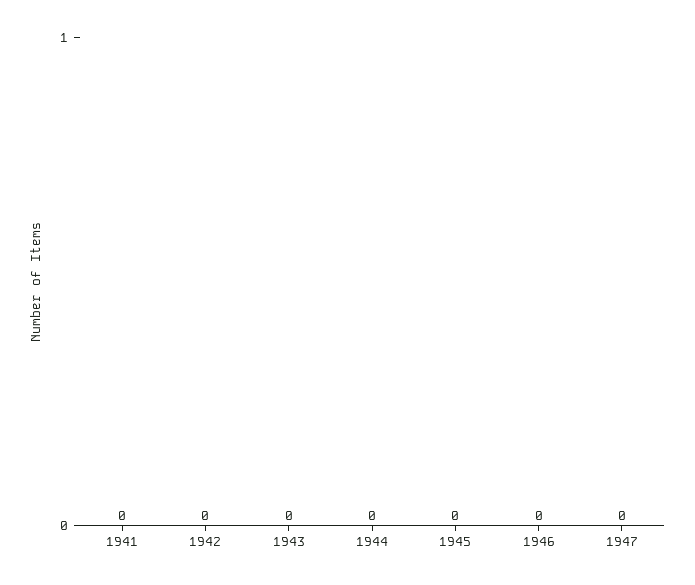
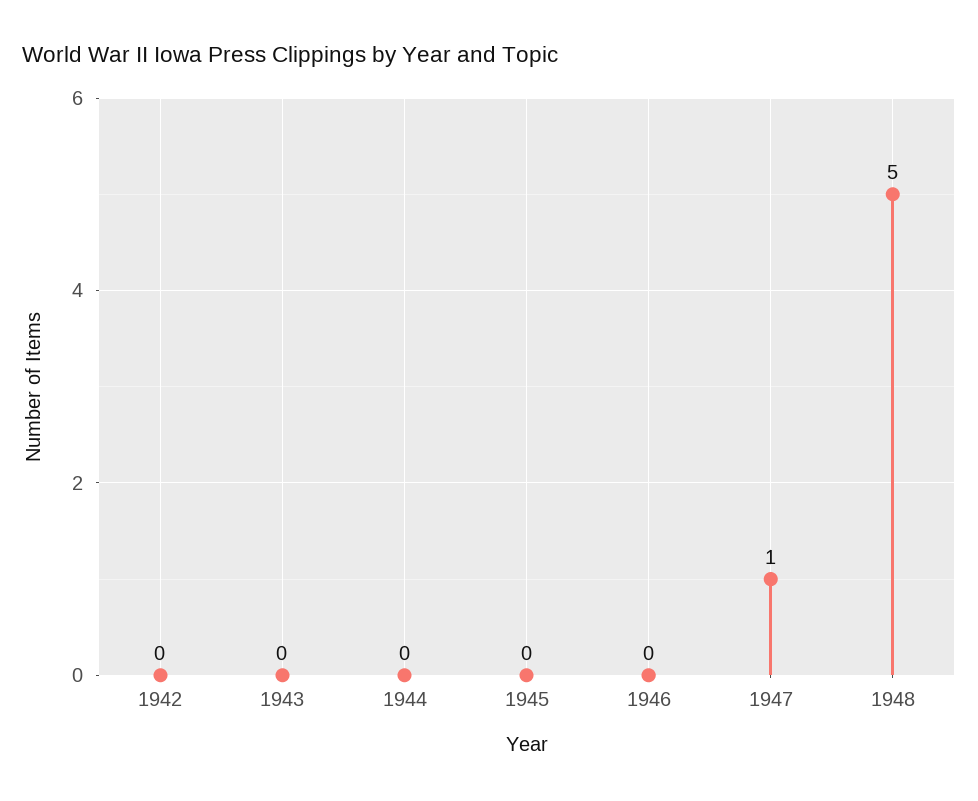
1941: 0 -> none
1947: 0 -> 1
1948: none -> 5

